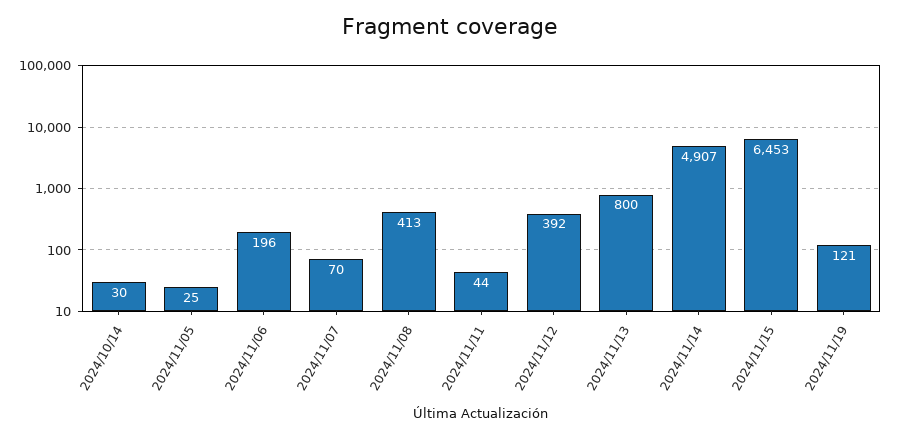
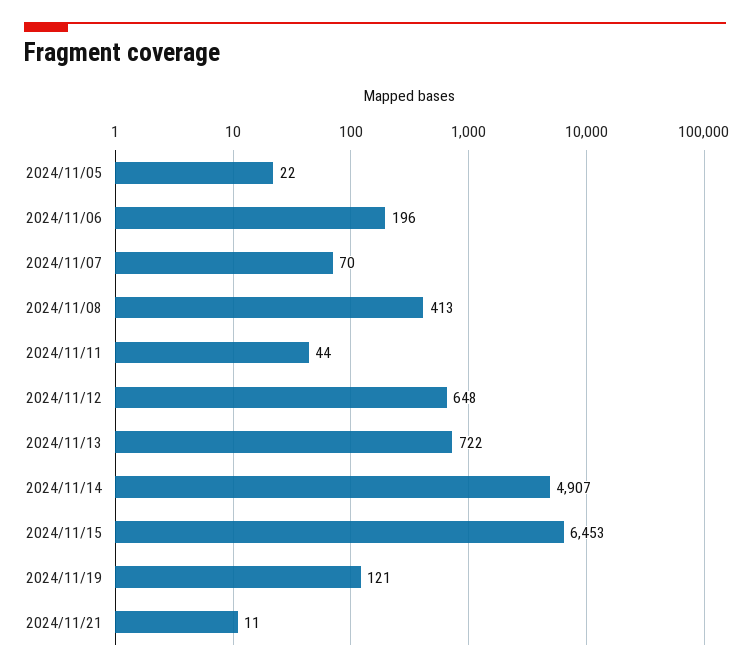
2024/10/14: 30 -> none
2024/11/05: 25 -> 22
2024/11/12: 392 -> 648
2024/11/13: 800 -> 722
2024/11/21: none -> 11

